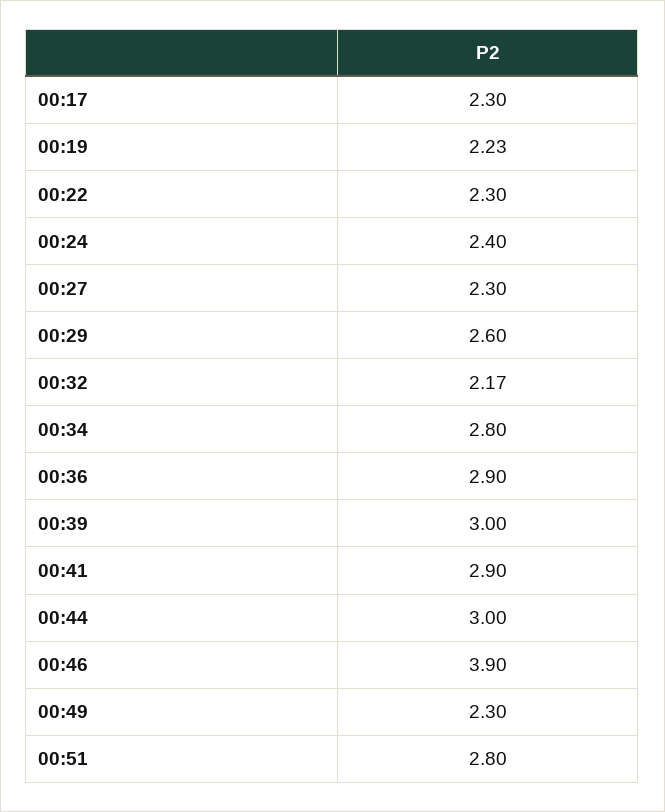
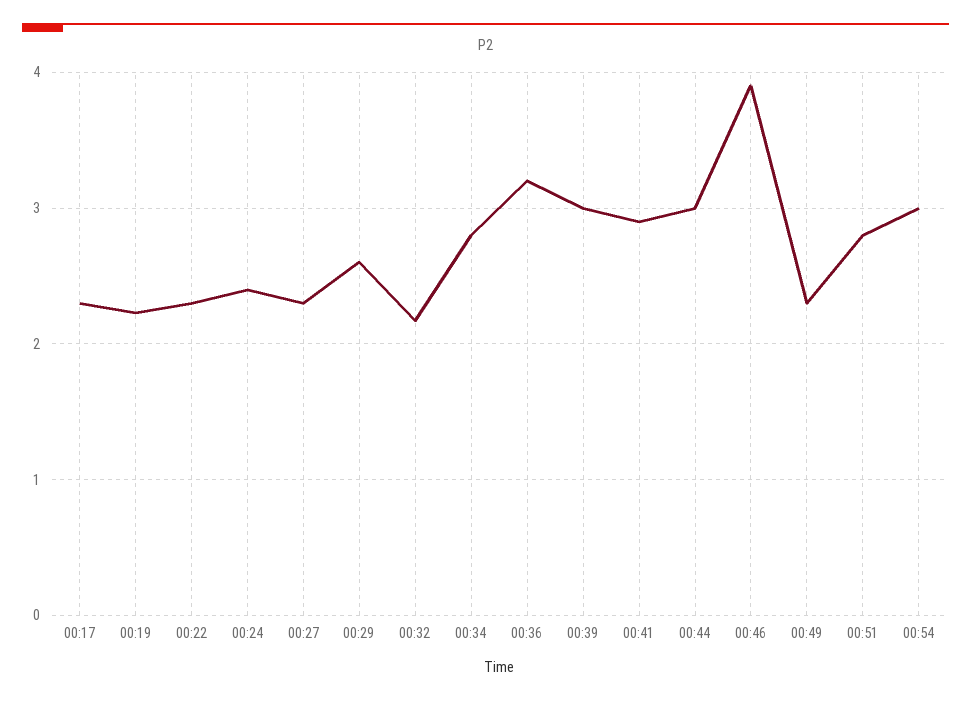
00:36: 2.9 -> 3.2
00:54: none -> 3

